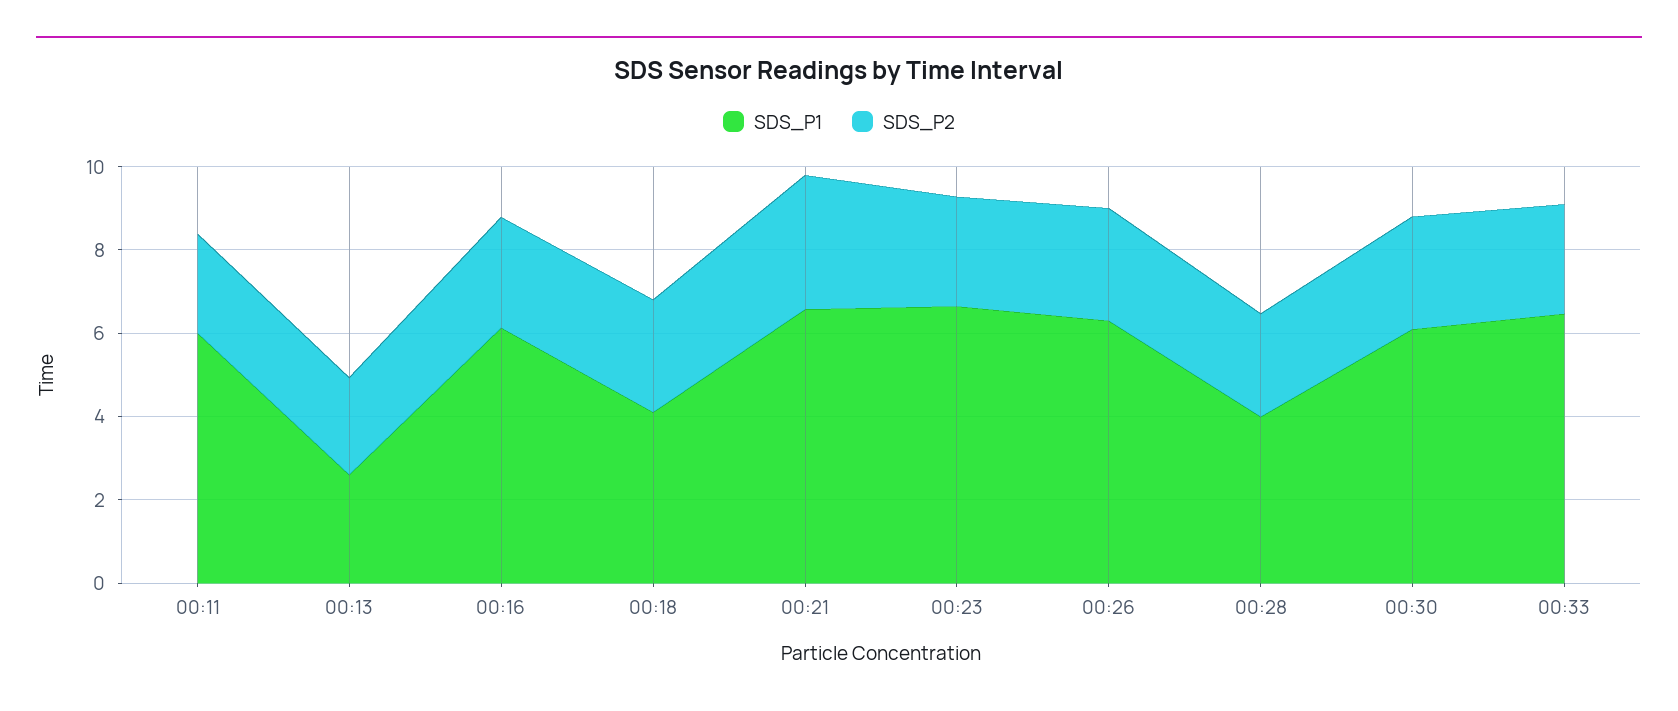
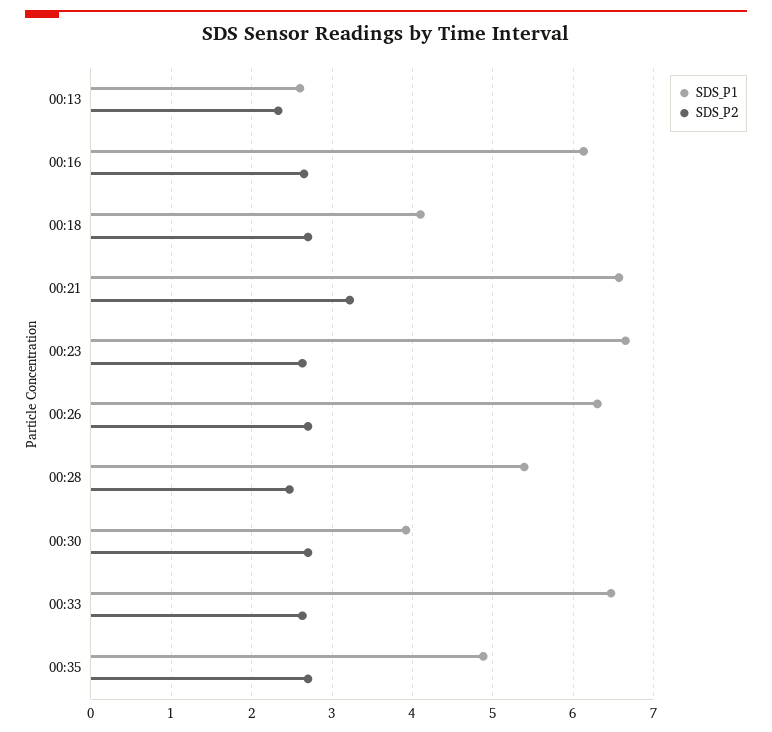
SDS_P1, 00:11: 6 -> none
SDS_P2, 00:11: 2.5 -> none
SDS_P1, 00:28: 4 -> 5.4
SDS_P1, 00:30: 6 -> 3.9
SDS_P1, 00:35: none -> 4.9
SDS_P2, 00:35: none -> 2.7

